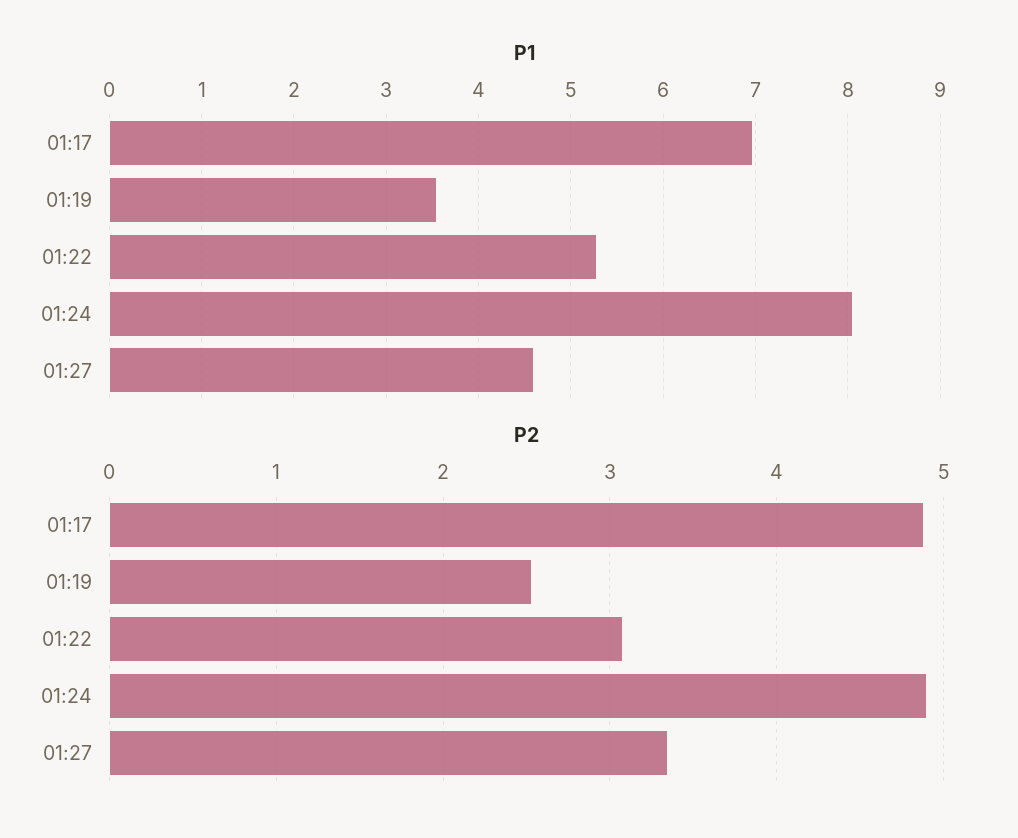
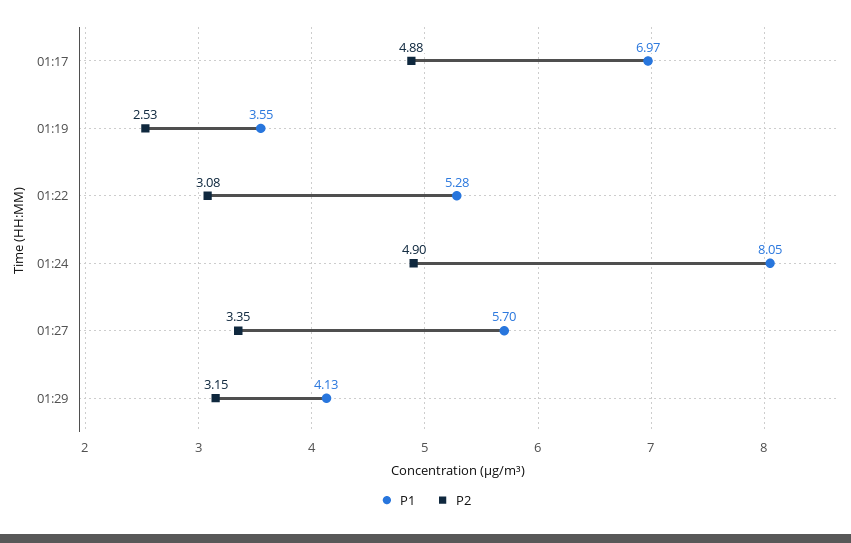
P1, 01:27: 4.6 -> 5.7
P1, 01:29: none -> 4.13
P2, 01:29: none -> 3.15

